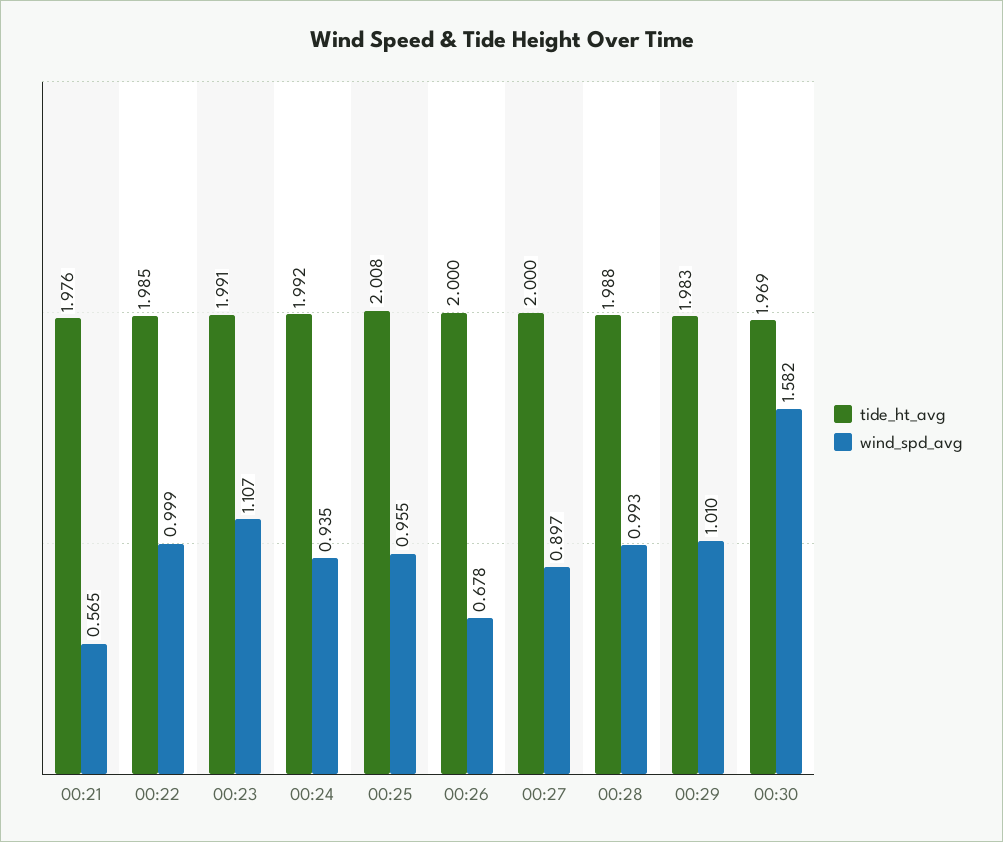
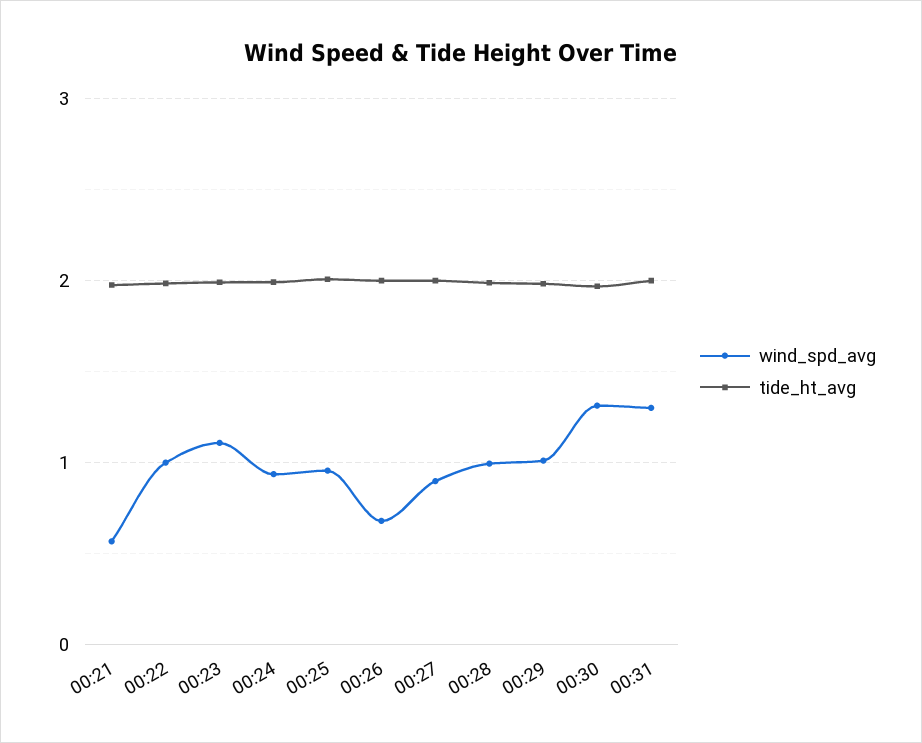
wind_spd_avg, 00:30: 1.582 -> 1.3
wind_spd_avg, 00:31: none -> 1.3
tide_ht_avg, 00:31: none -> 2

